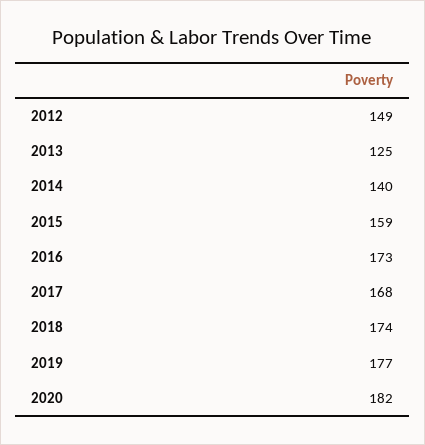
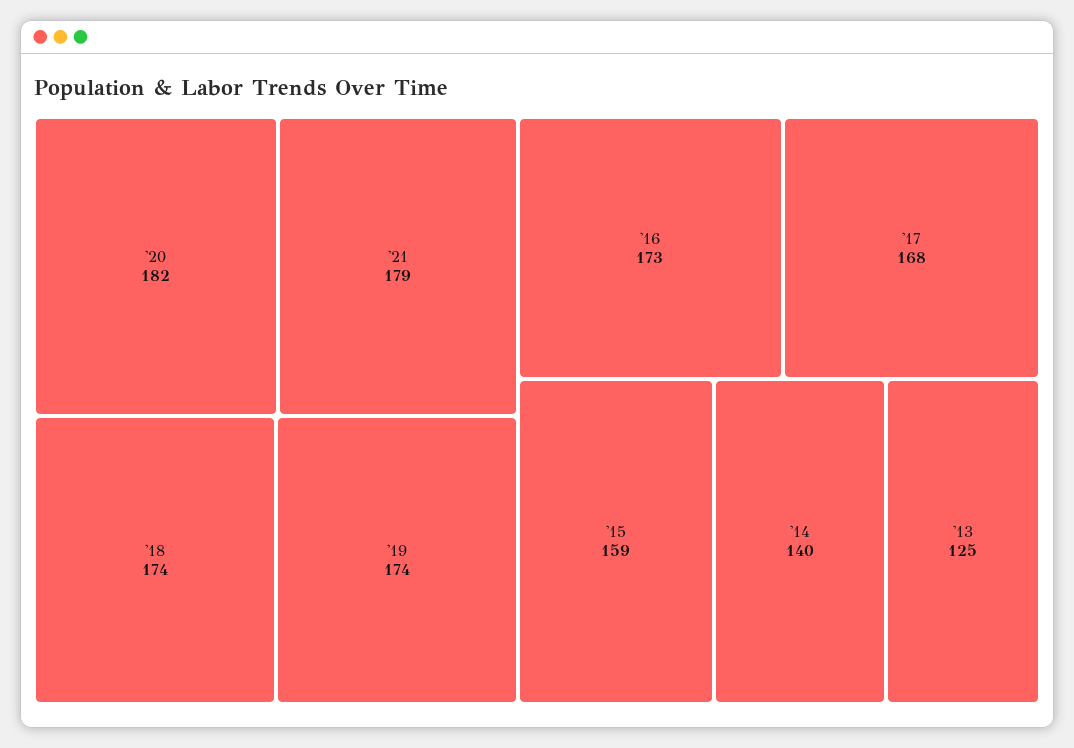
2012: 149 -> none
2019: 177 -> 174
'21: none -> 179

